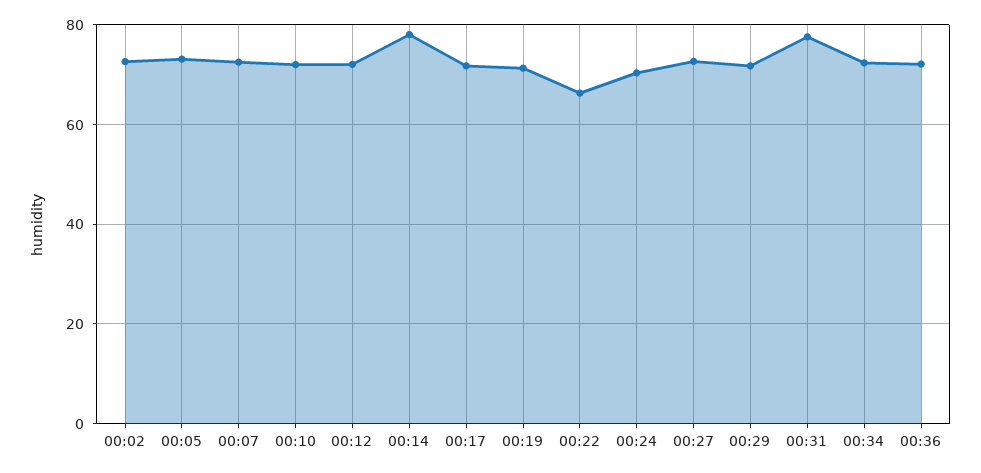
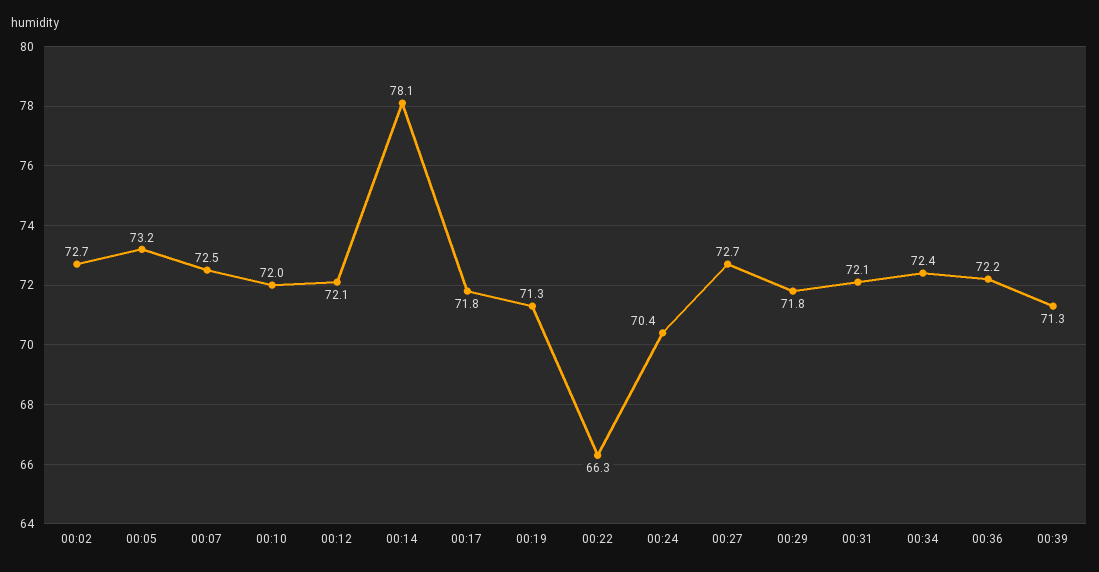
00:31: 78 -> 72.1
00:39: none -> 71.3

